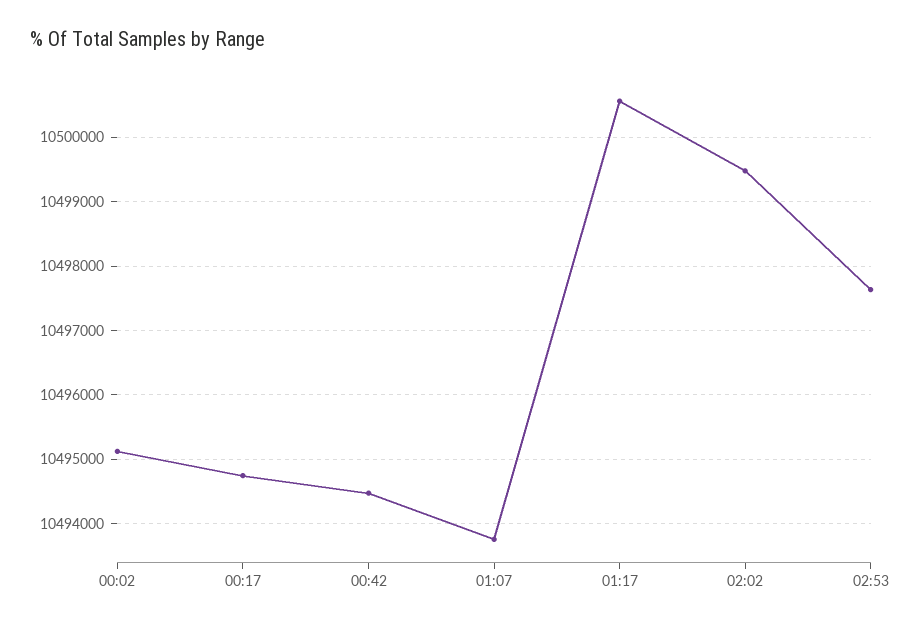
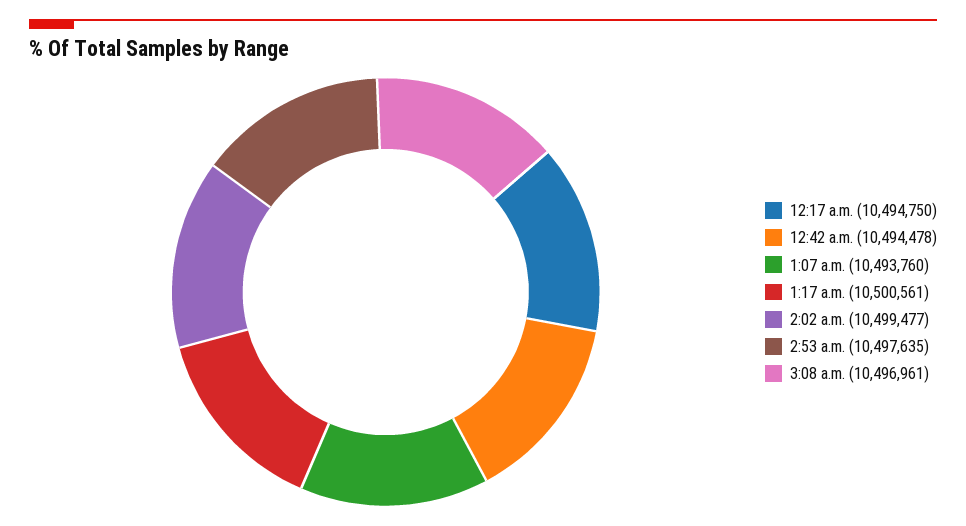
00:02: 10495100 -> none
3:08 a.m.: none -> 10496961

